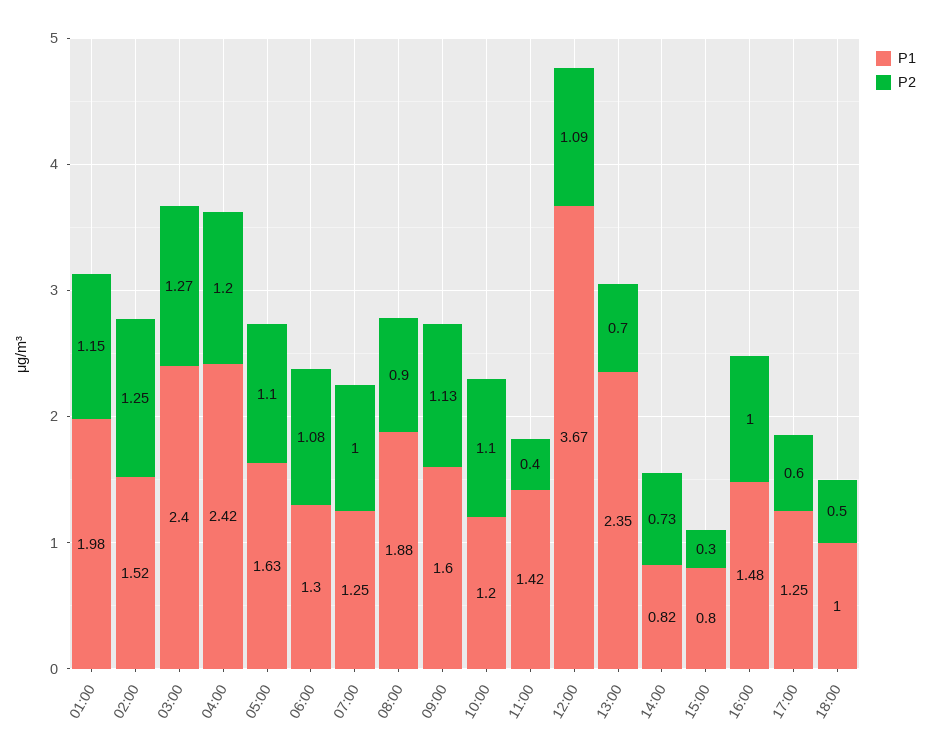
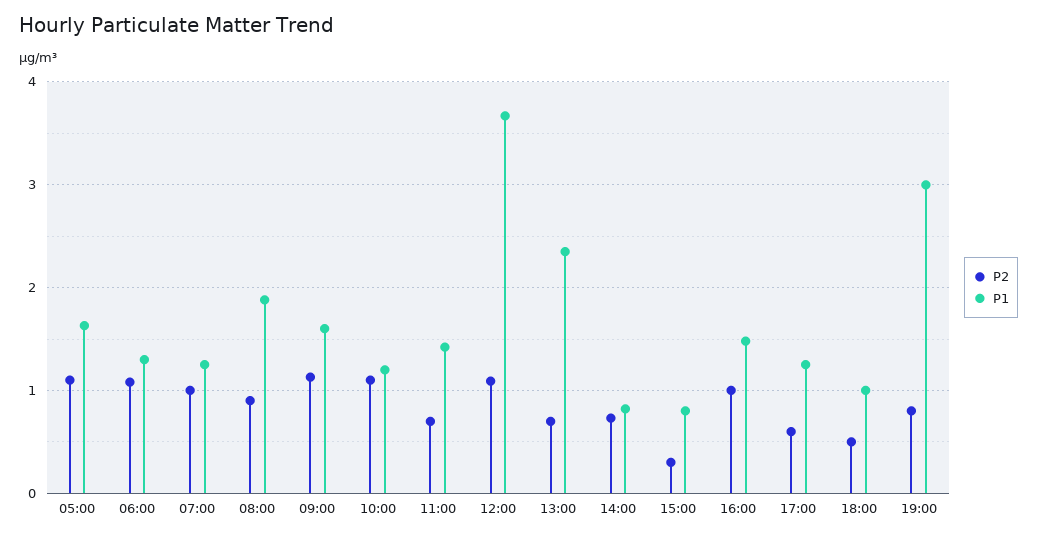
P1, 01:00: 1.98 -> none
P2, 01:00: 1.15 -> none
P1, 02:00: 1.52 -> none
P2, 02:00: 1.25 -> none
P1, 03:00: 2.4 -> none
P2, 03:00: 1.27 -> none
P1, 04:00: 2.42 -> none
P2, 04:00: 1.2 -> none
P2, 11:00: 0.4 -> 0.7
P2, 19:00: none -> 0.8
P1, 19:00: none -> 3

